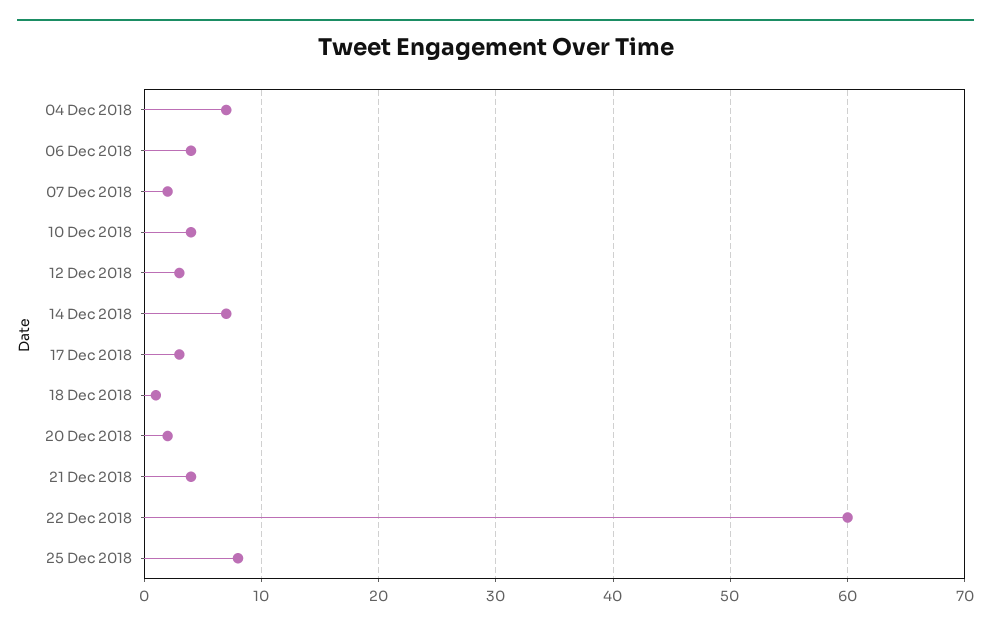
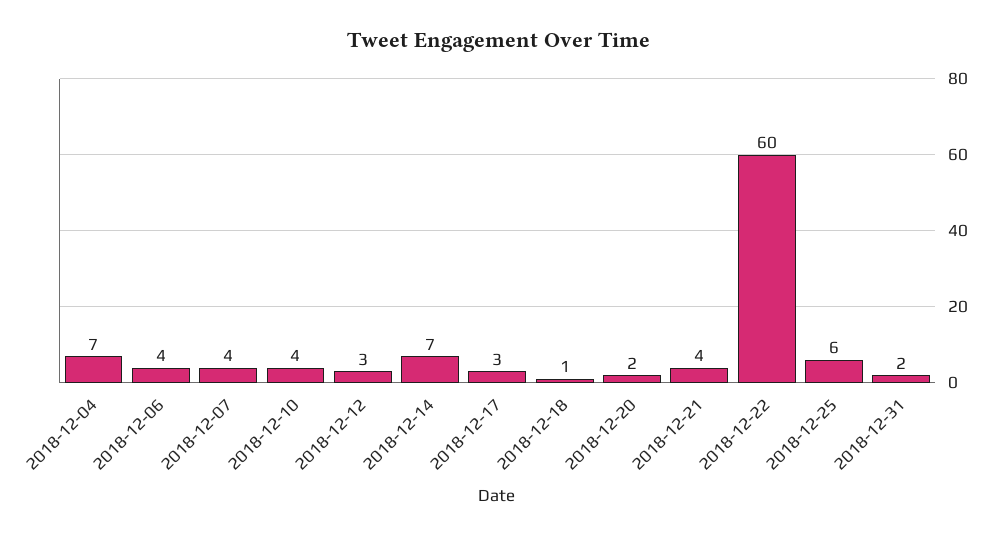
07 Dec 2018: 2 -> 4
25 Dec 2018: 8 -> 6
2018-12-31: none -> 2

